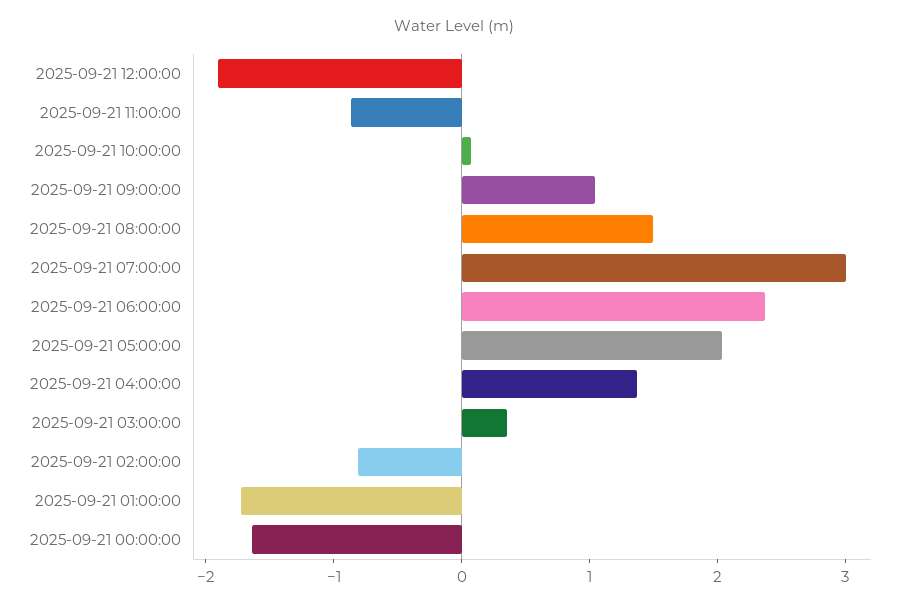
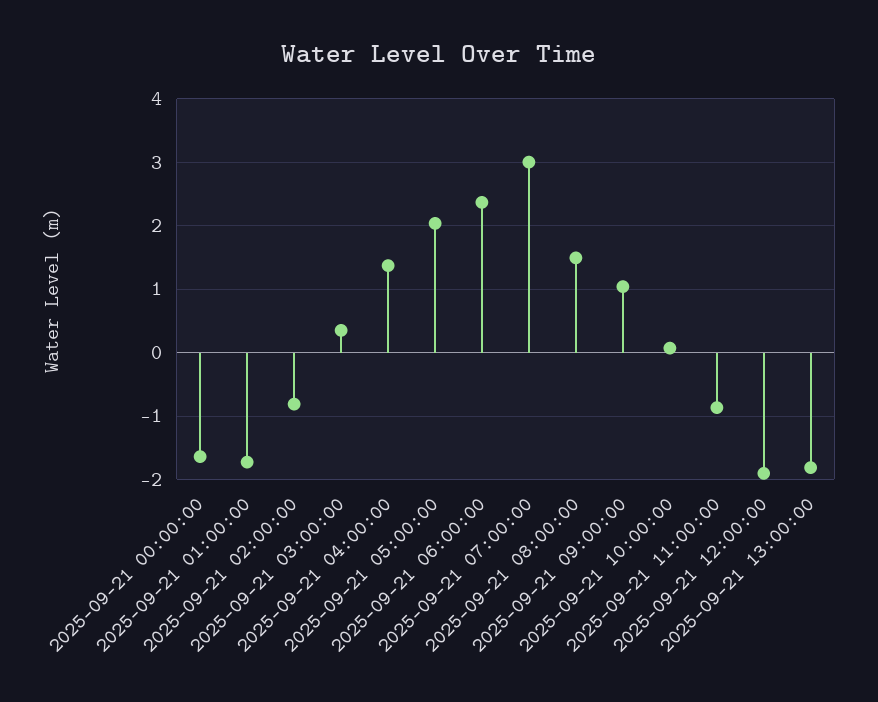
2025-09-21 13:00:00: none -> -1.8

